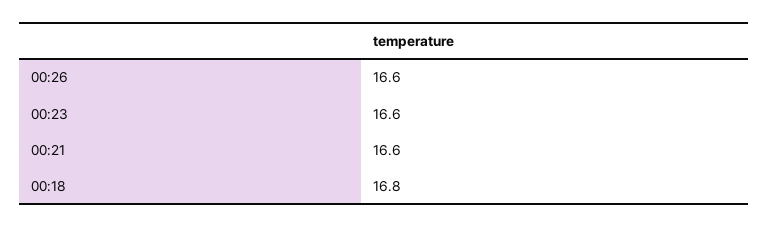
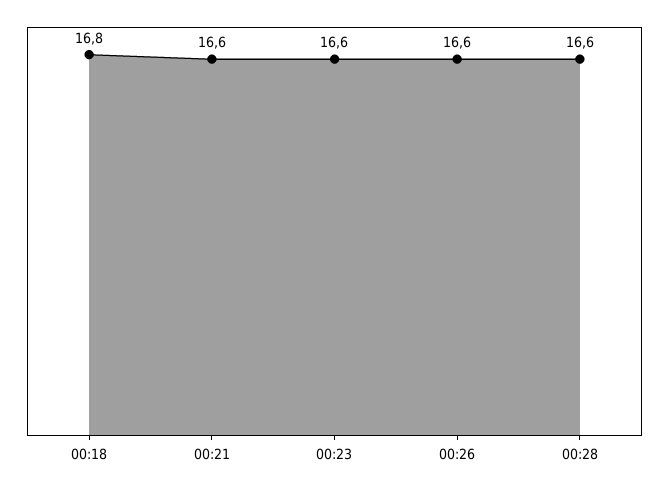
00:28: none -> 16.6

